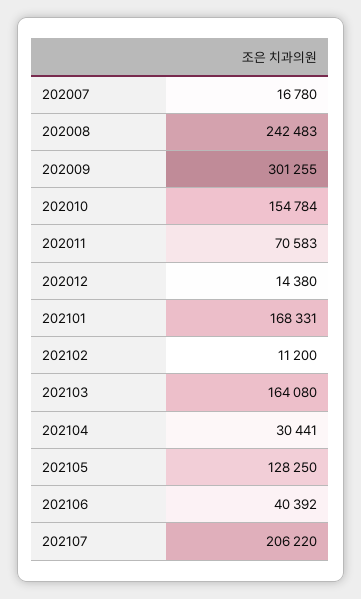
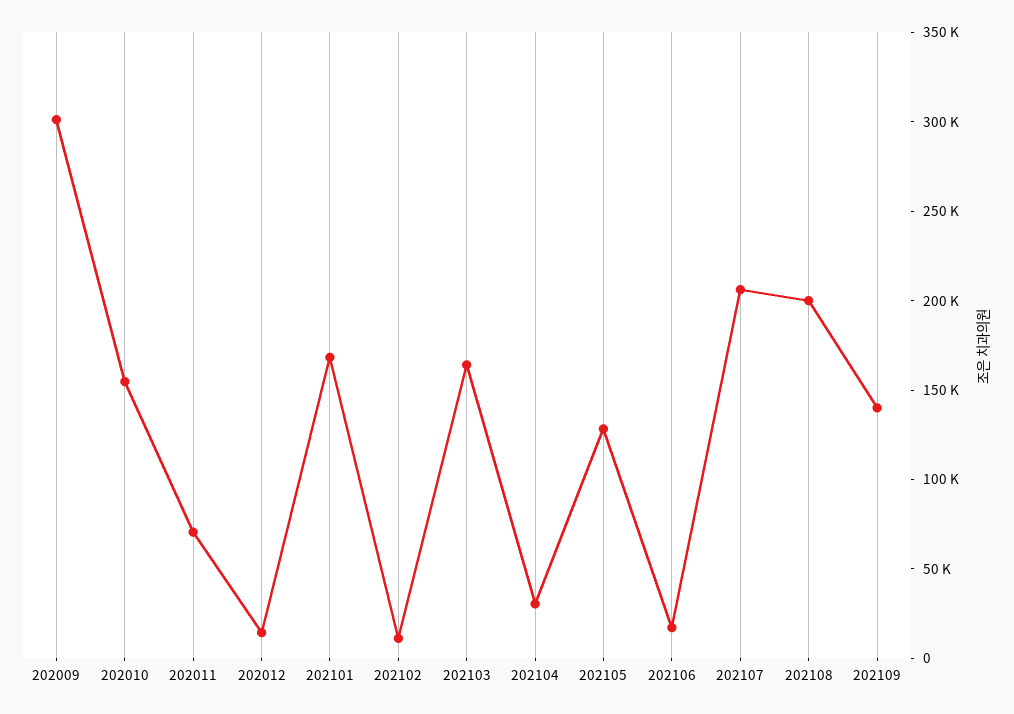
202007: 16780 -> none
202008: 242483 -> none
202106: 40392 -> 20000
202108: none -> 200000
202109: none -> 140000

